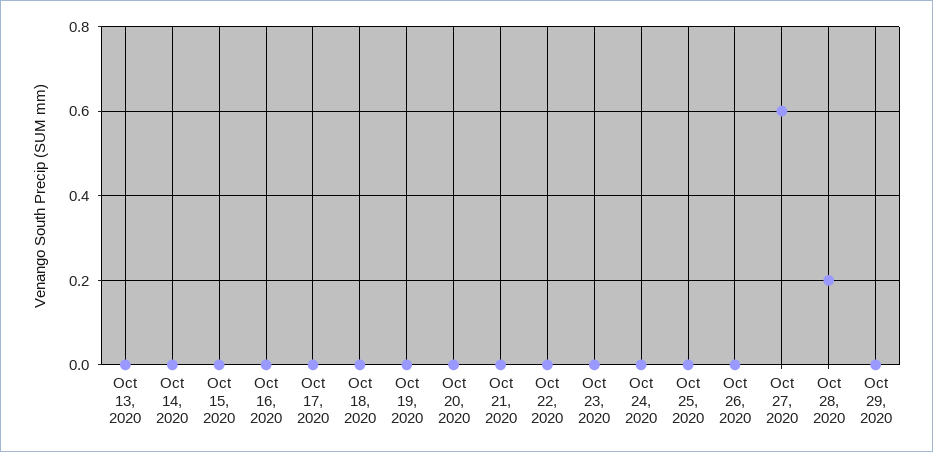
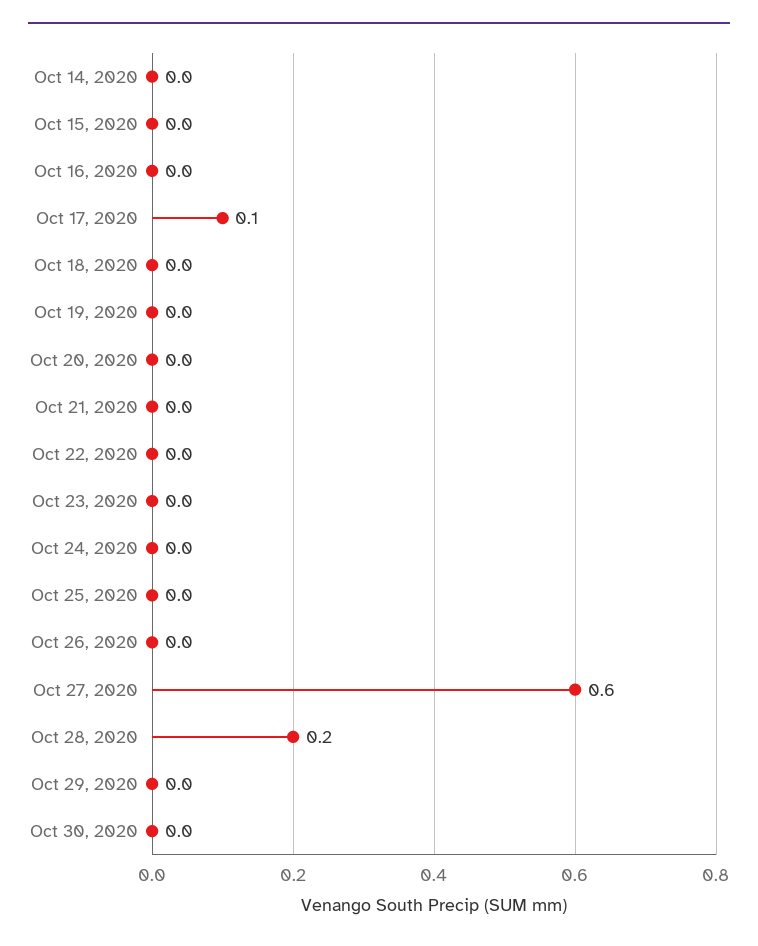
Oct 13, 2020: 0 -> none
Oct 17, 2020: 0 -> 0.1
Oct 30, 2020: none -> 0

